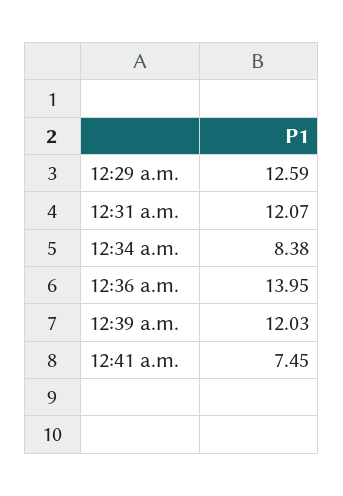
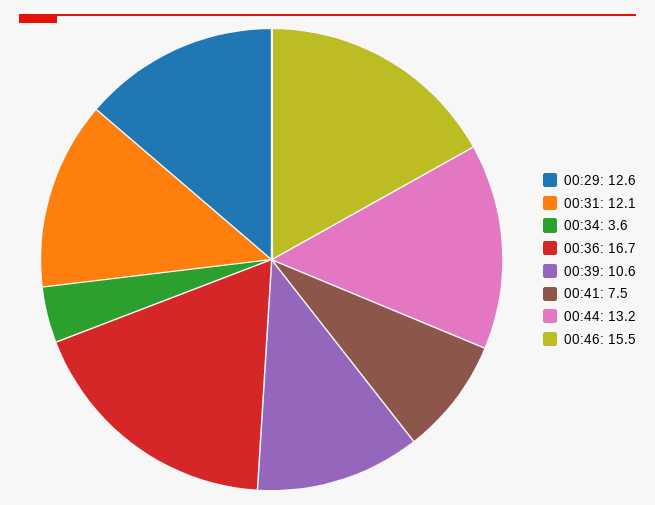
12:34 a.m.: 8.38 -> 3.6
12:36 a.m.: 13.95 -> 16.7
12:39 a.m.: 12.03 -> 10.6
00:44: none -> 13.2
00:46: none -> 15.5

